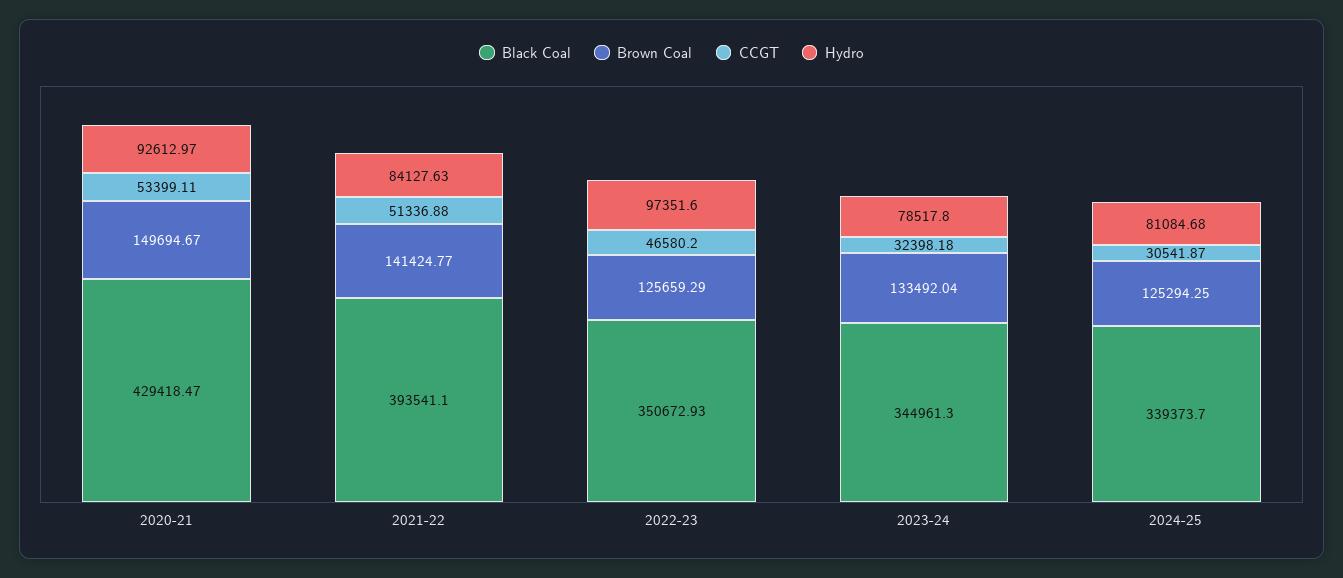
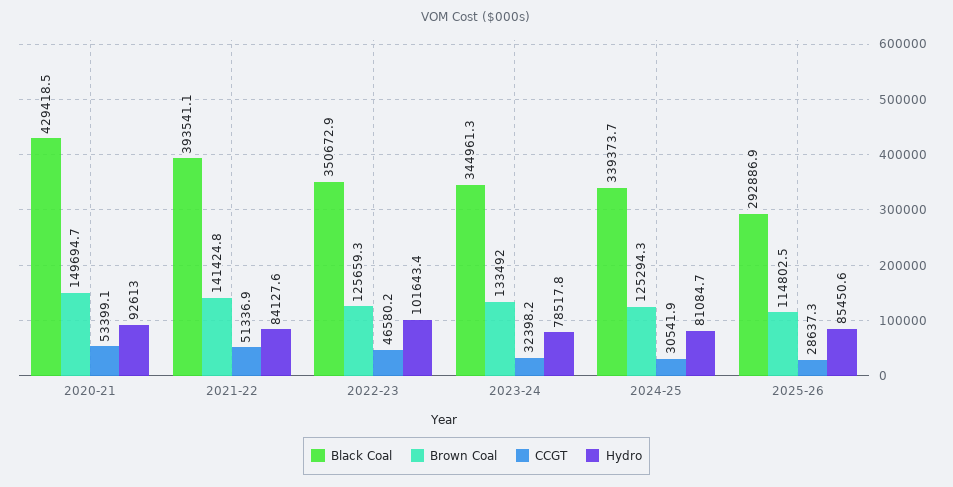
Hydro, 2022-23: 97351.6 -> 101643.4
Black Coal, 2025-26: none -> 292886.9
Brown Coal, 2025-26: none -> 114802.5
CCGT, 2025-26: none -> 28637.3
Hydro, 2025-26: none -> 85450.6

